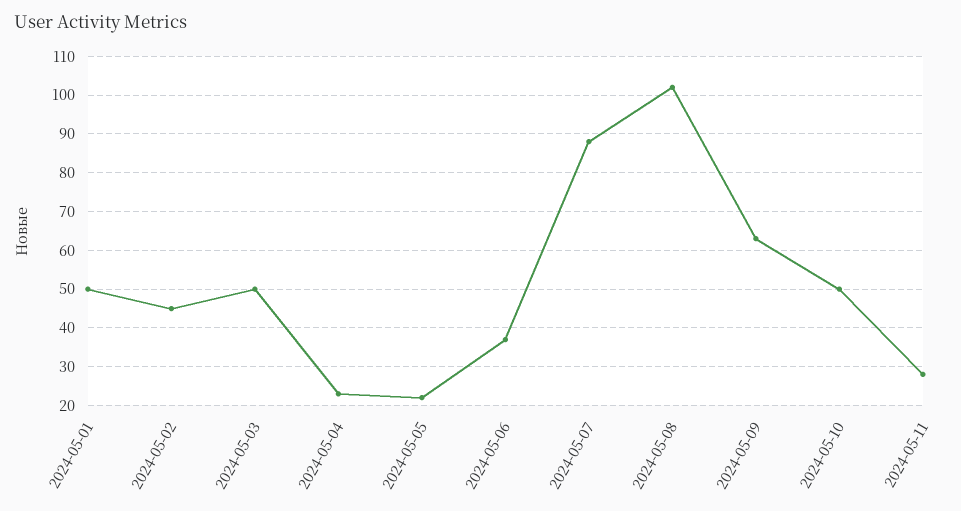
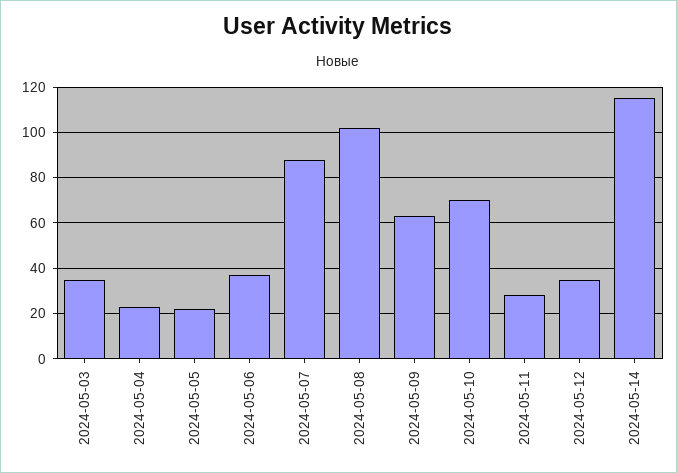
2024-05-01: 50 -> none
2024-05-02: 45 -> none
2024-05-03: 50 -> 35
2024-05-10: 50 -> 70
2024-05-12: none -> 35
2024-05-14: none -> 115

